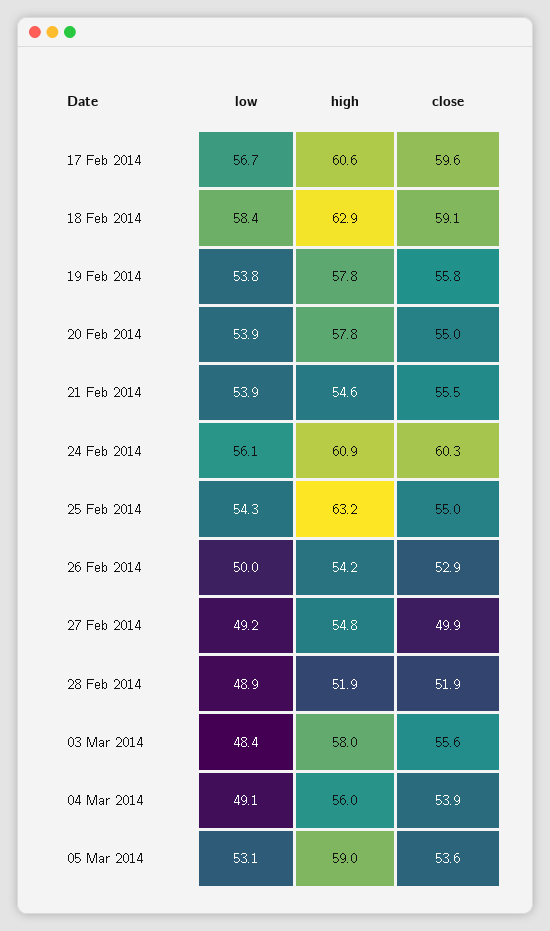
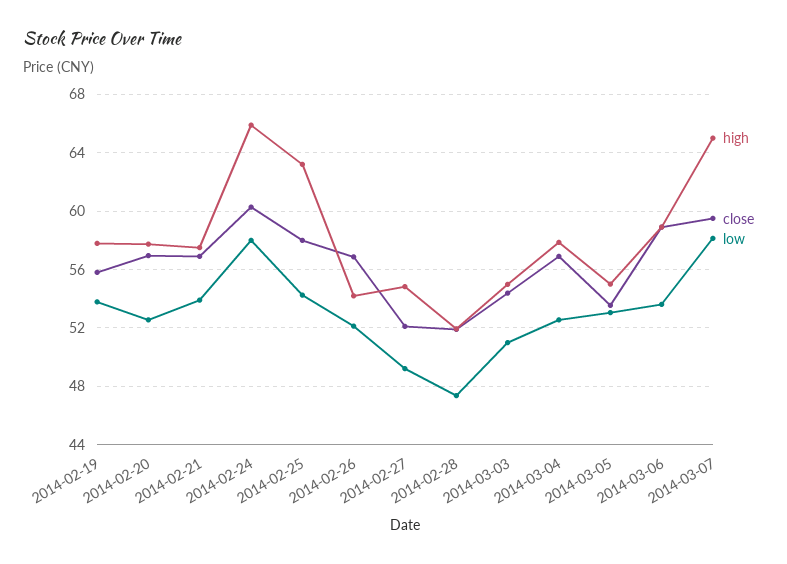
low, 17 Feb 2014: 56.7 -> none
high, 17 Feb 2014: 60.6 -> none
close, 17 Feb 2014: 59.6 -> none
low, 18 Feb 2014: 58.4 -> none
high, 18 Feb 2014: 62.9 -> none
close, 18 Feb 2014: 59.1 -> none
low, 20 Feb 2014: 53.9 -> 52.5
close, 20 Feb 2014: 55 -> 57
high, 21 Feb 2014: 54.6 -> 57.5
close, 21 Feb 2014: 55.5 -> 57
low, 24 Feb 2014: 56.1 -> 58
high, 24 Feb 2014: 60.9 -> 66
close, 25 Feb 2014: 55 -> 58
low, 26 Feb 2014: 50 -> 52
close, 26 Feb 2014: 52.9 -> 57
close, 27 Feb 2014: 49.9 -> 52
low, 28 Feb 2014: 48.9 -> 47.5
low, 03 Mar 2014: 48.4 -> 51
high, 03 Mar 2014: 58 -> 55
close, 03 Mar 2014: 55.6 -> 54.5
low, 04 Mar 2014: 49.1 -> 52.5
high, 04 Mar 2014: 56 -> 58
close, 04 Mar 2014: 53.9 -> 57
high, 05 Mar 2014: 59 -> 55
high, 2014-03-06: none -> 59
close, 2014-03-06: none -> 59
low, 2014-03-06: none -> 53.5
high, 2014-03-07: none -> 65
close, 2014-03-07: none -> 59.5
low, 2014-03-07: none -> 58

